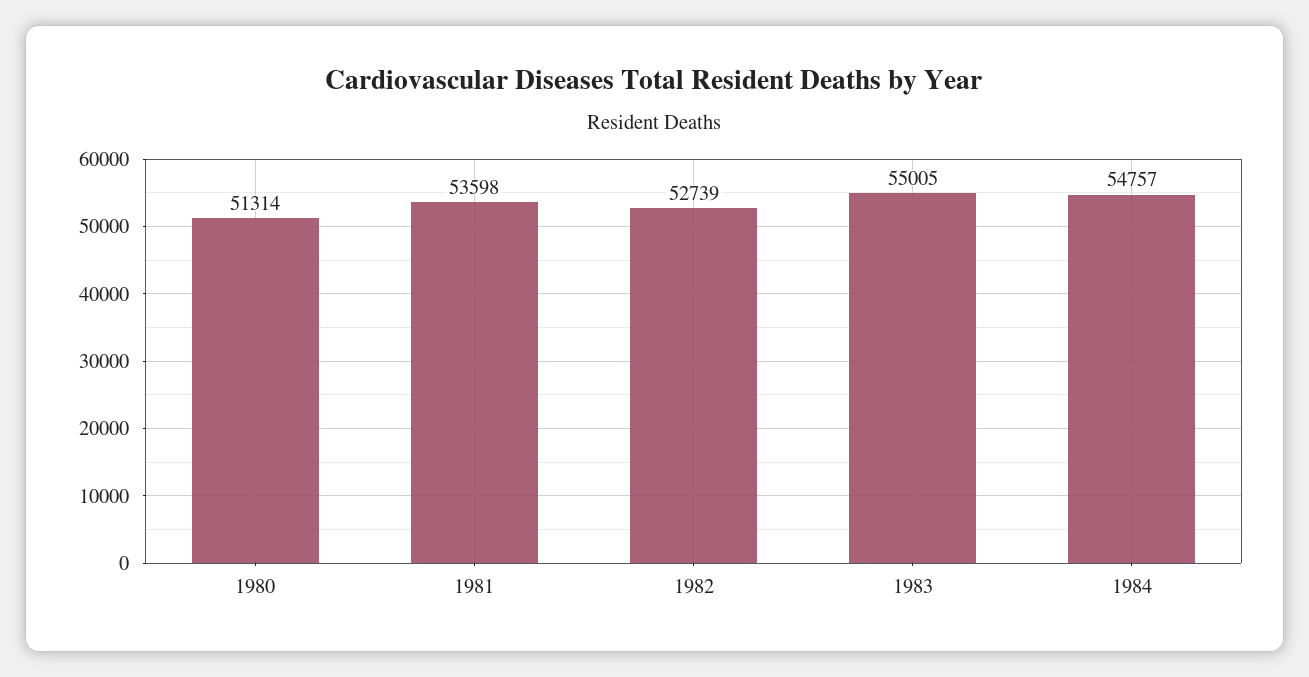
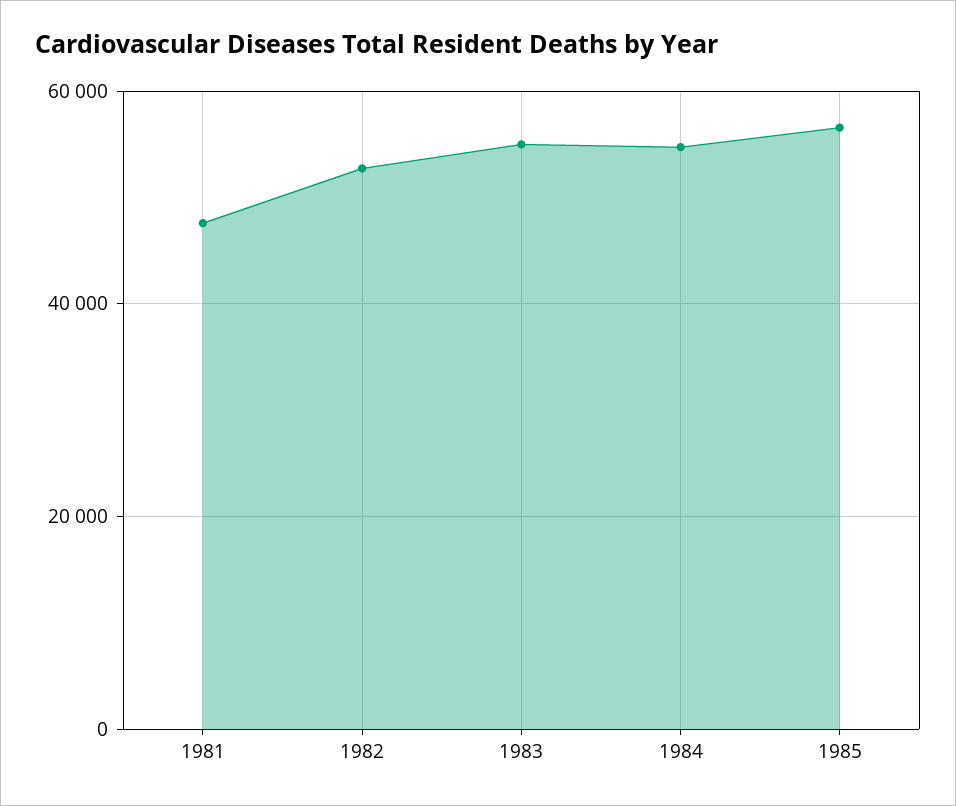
1980: 51314 -> none
1981: 53598 -> 48000
1985: none -> 56000

